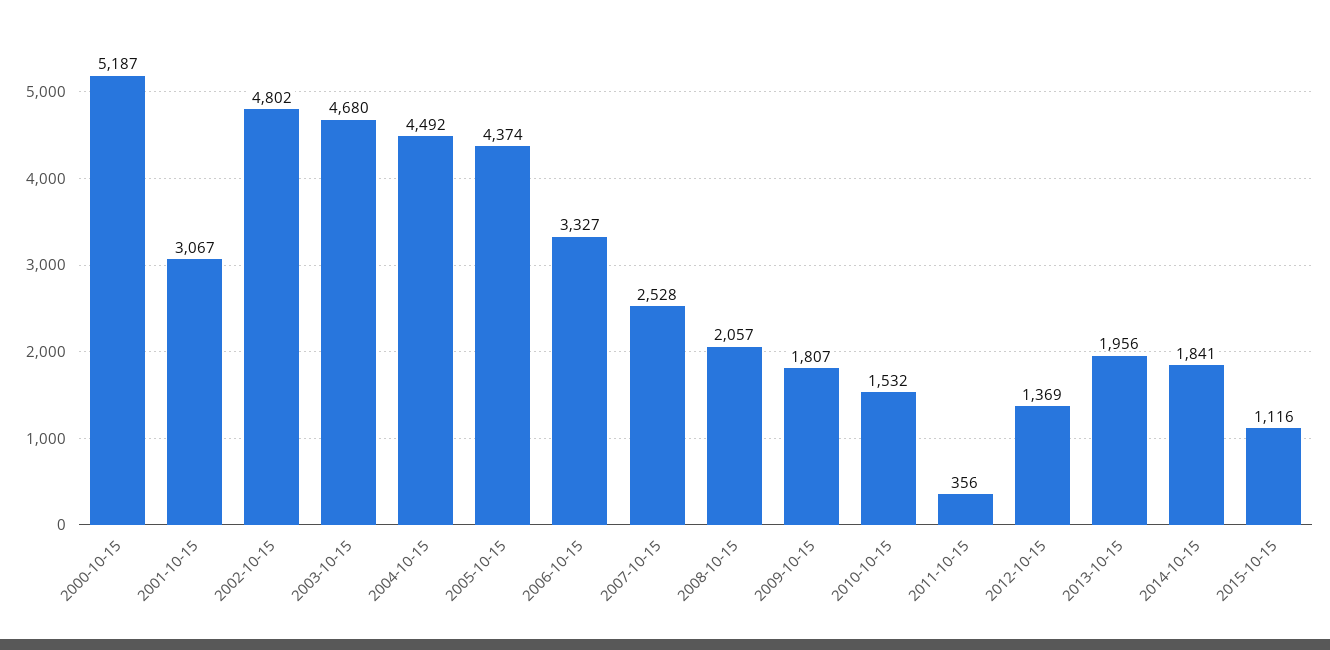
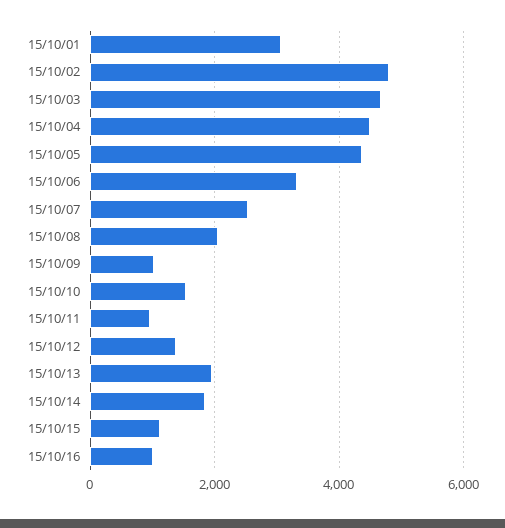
2000-10-15: 5187 -> none
2009-10-15: 1807 -> 1000
2011-10-15: 356 -> 1000
15/10/16: none -> 1000

